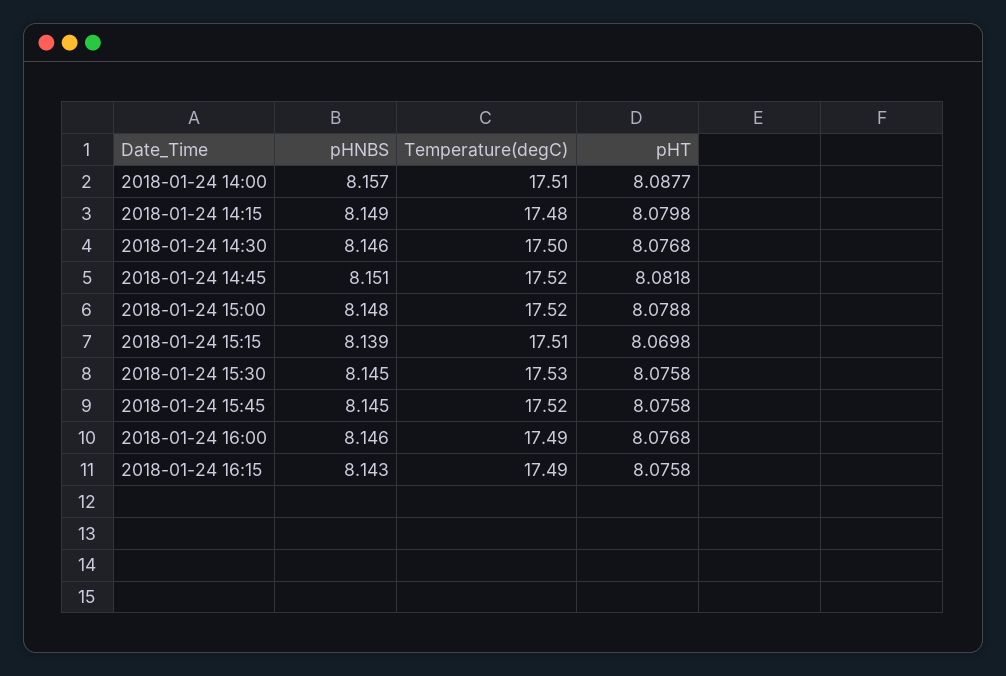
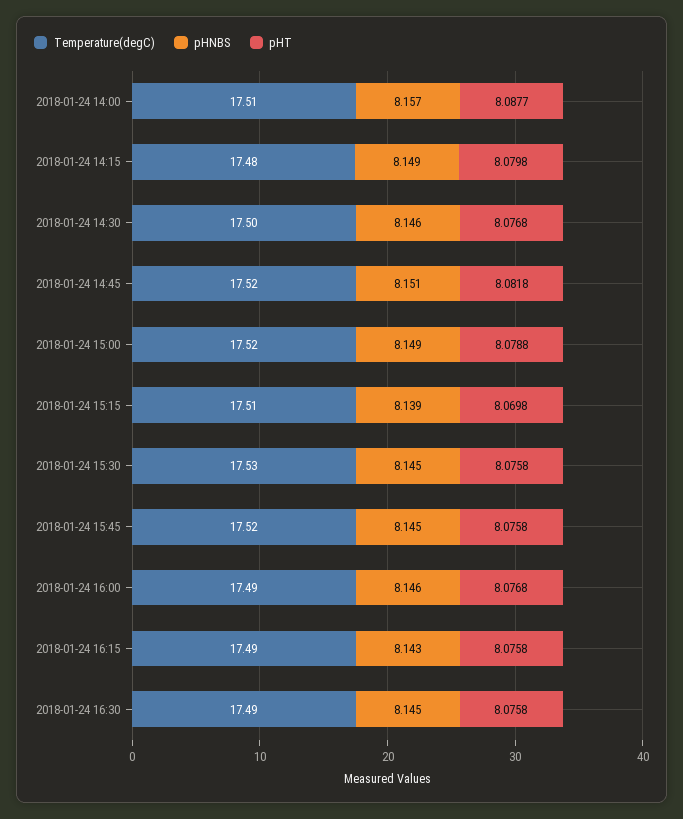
pHNBS, 2018-01-24 15:00: 8.148 -> 8.149
Temperature(degC), 2018-01-24 16:30: none -> 17.49
pHNBS, 2018-01-24 16:30: none -> 8.145
pHT, 2018-01-24 16:30: none -> 8.0758

